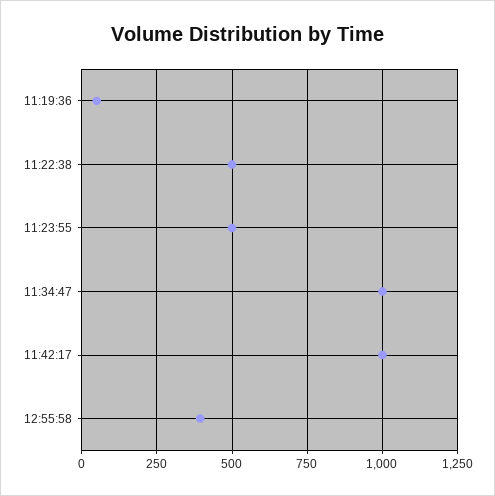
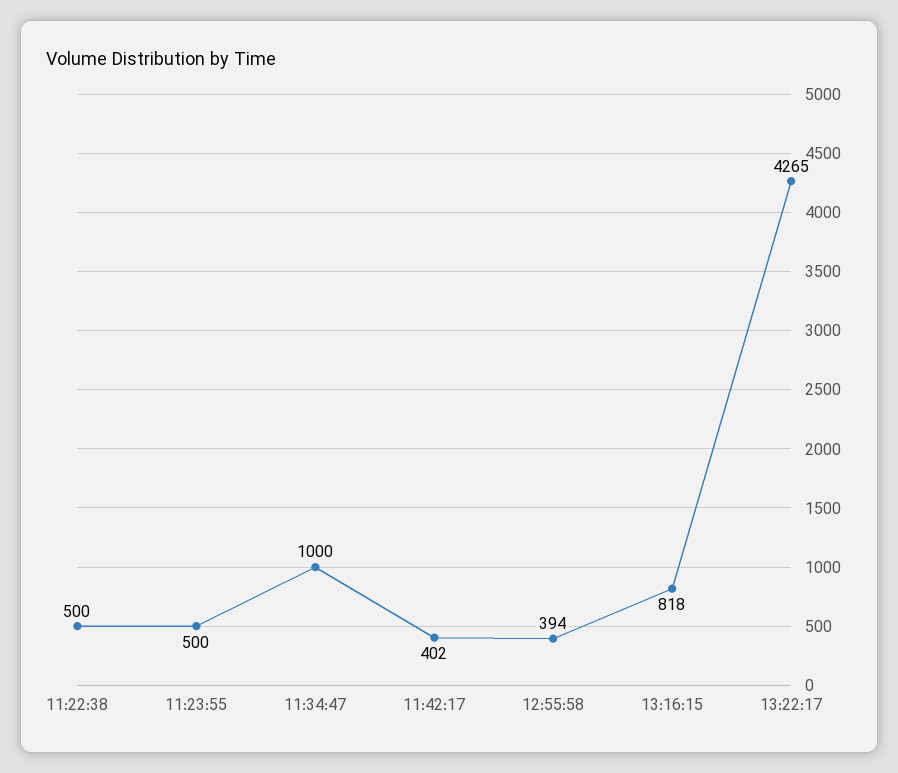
11:19:36: 50 -> none
11:42:17: 1000 -> 402
13:16:15: none -> 818
13:22:17: none -> 4265

